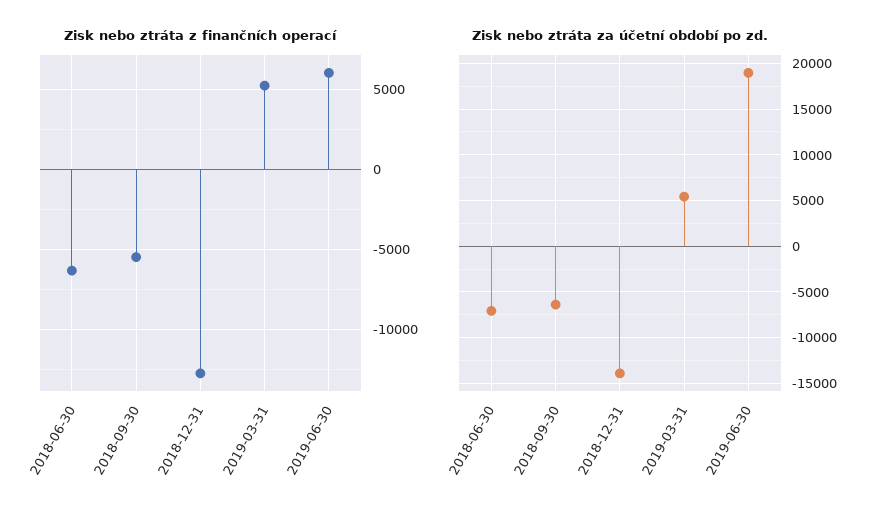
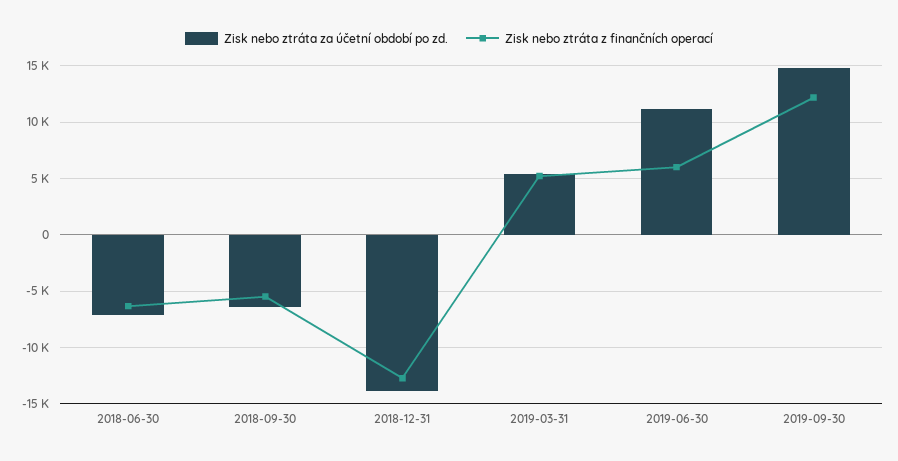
Zisk nebo ztráta za účetní období po zd., 2019-06-30: 19000 -> 11000
Zisk nebo ztráta za účetní období po zd., 2019-09-30: none -> 15000
Zisk nebo ztráta z finančních operací, 2019-09-30: none -> 12000

